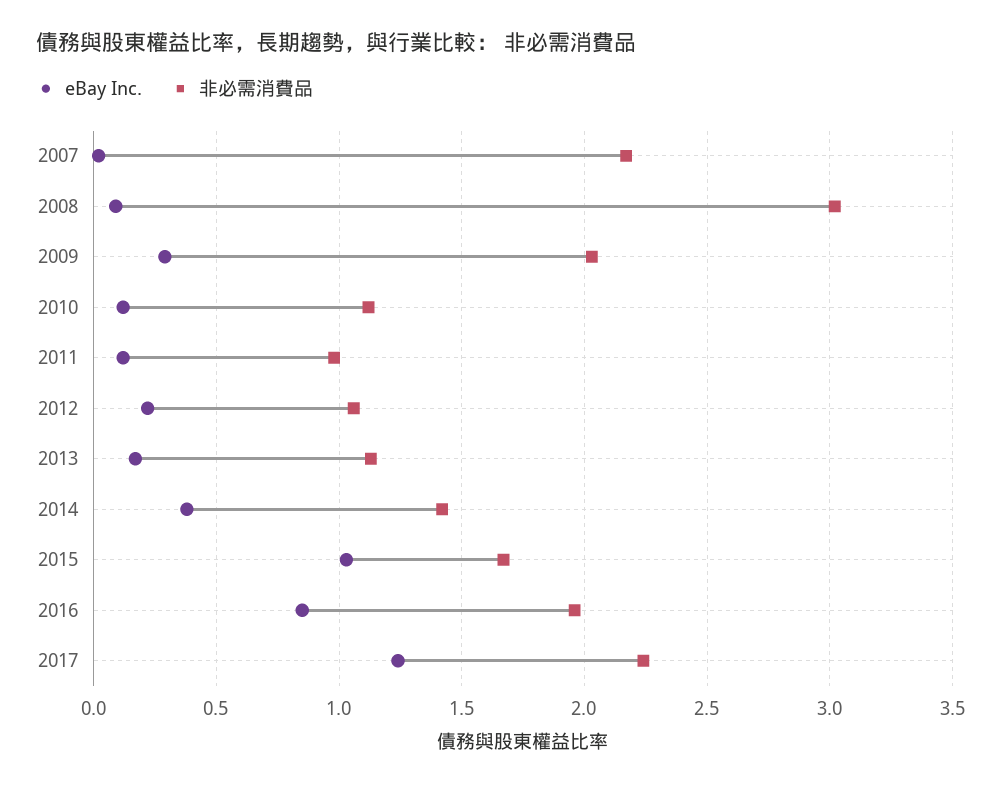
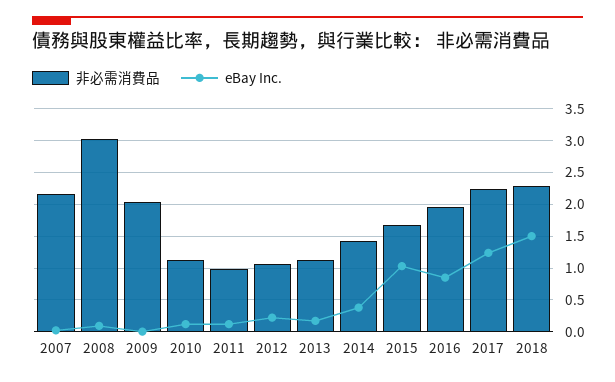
eBay Inc., 2009: 0.3 -> 0
非必需消費品, 2018: none -> 2.3
eBay Inc., 2018: none -> 1.5

